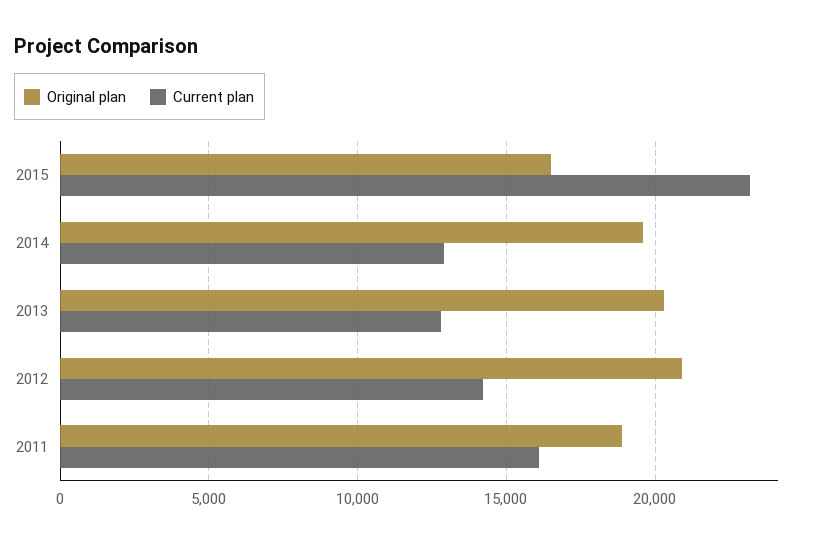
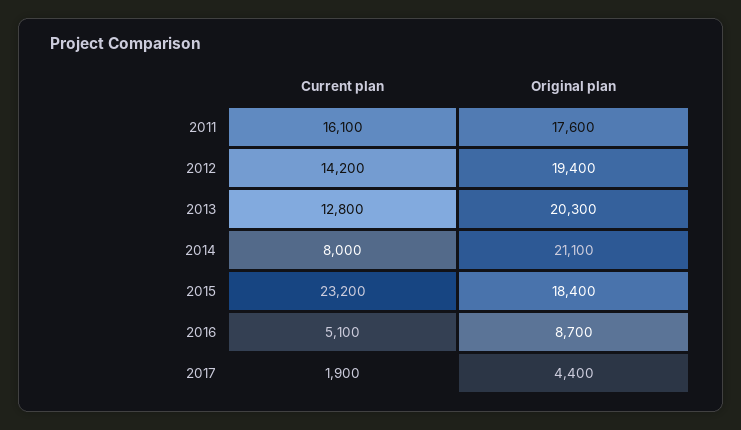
Original plan, 2015: 16500 -> 18400
Original plan, 2014: 19500 -> 21100
Current plan, 2014: 13000 -> 8000
Original plan, 2012: 21000 -> 19400
Original plan, 2011: 19000 -> 17600
Current plan, 2016: none -> 5100
Original plan, 2016: none -> 8700
Current plan, 2017: none -> 1900
Original plan, 2017: none -> 4400

